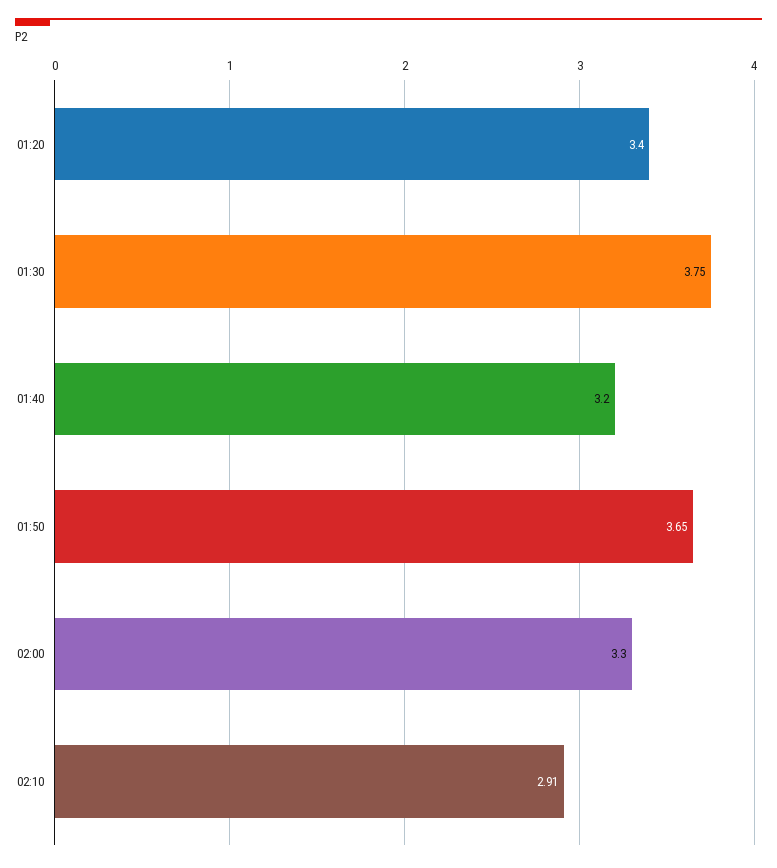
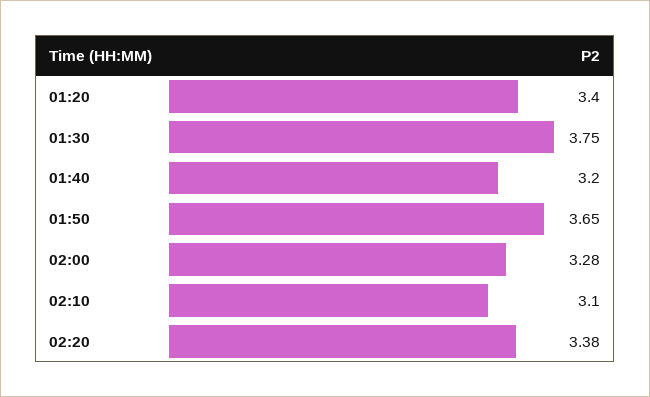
02:00: 3.3 -> 3.28
02:10: 2.91 -> 3.1
02:20: none -> 3.38

